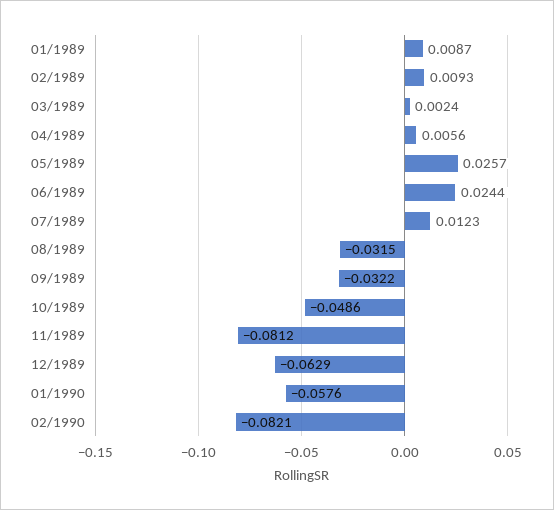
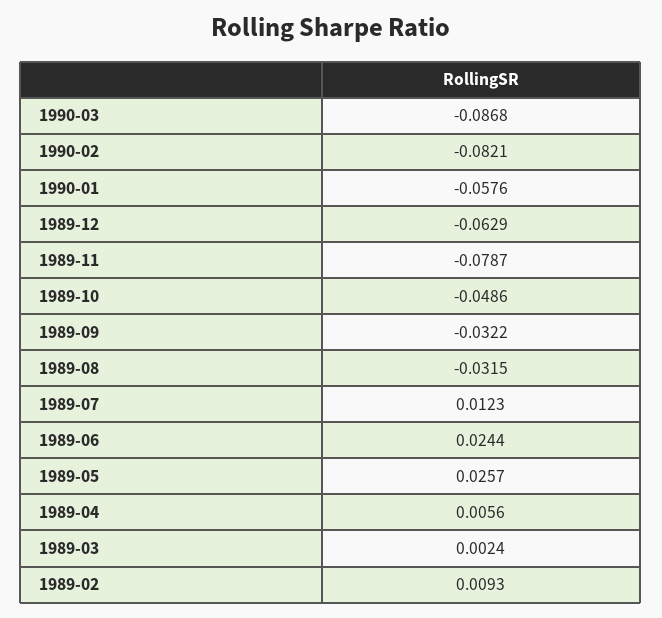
01/1989: 0.0087 -> none
11/1989: -0.0812 -> -0.0787
1990-03: none -> -0.0868

